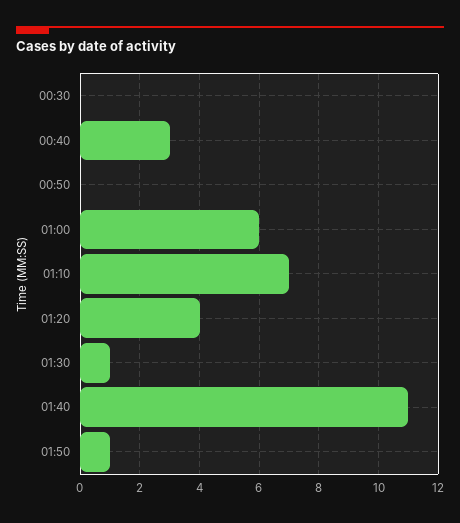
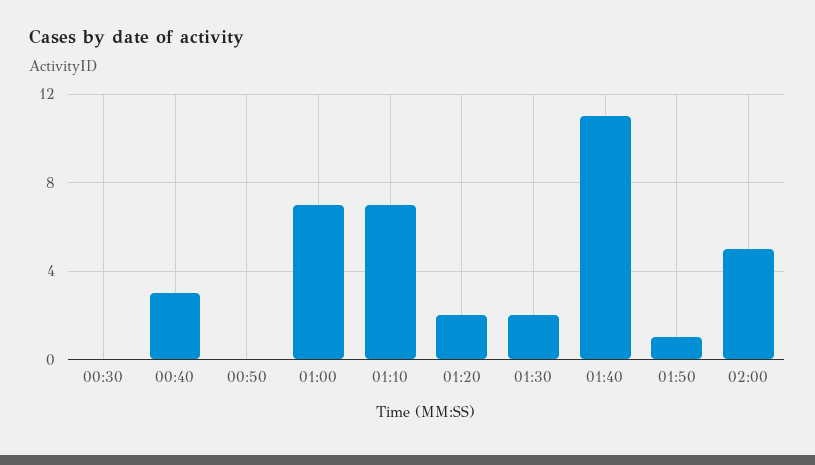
01:00: 6 -> 7
01:20: 4 -> 2
01:30: 1 -> 2
02:00: none -> 5

